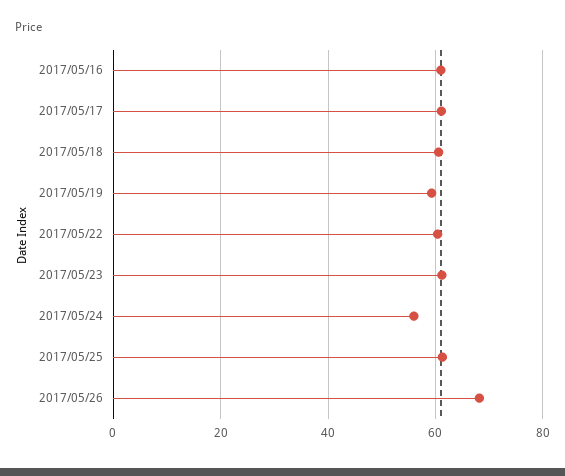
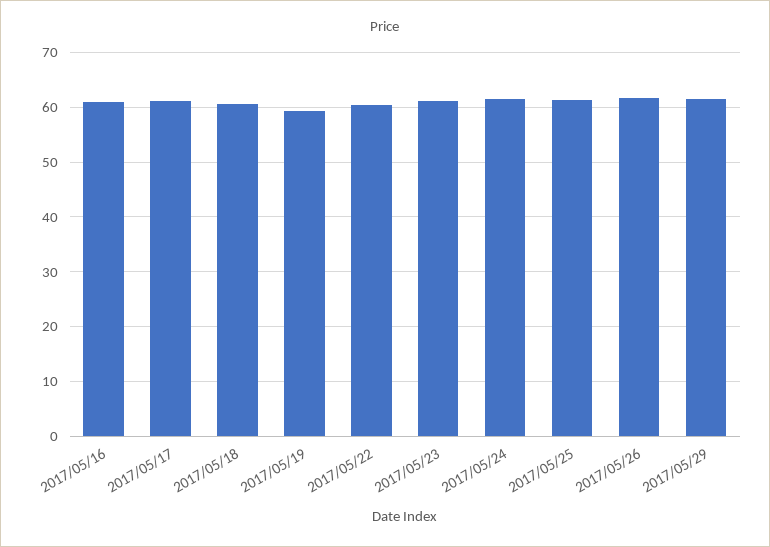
2017/05/24: 56 -> 62
2017/05/26: 68 -> 62
2017/05/29: none -> 62

